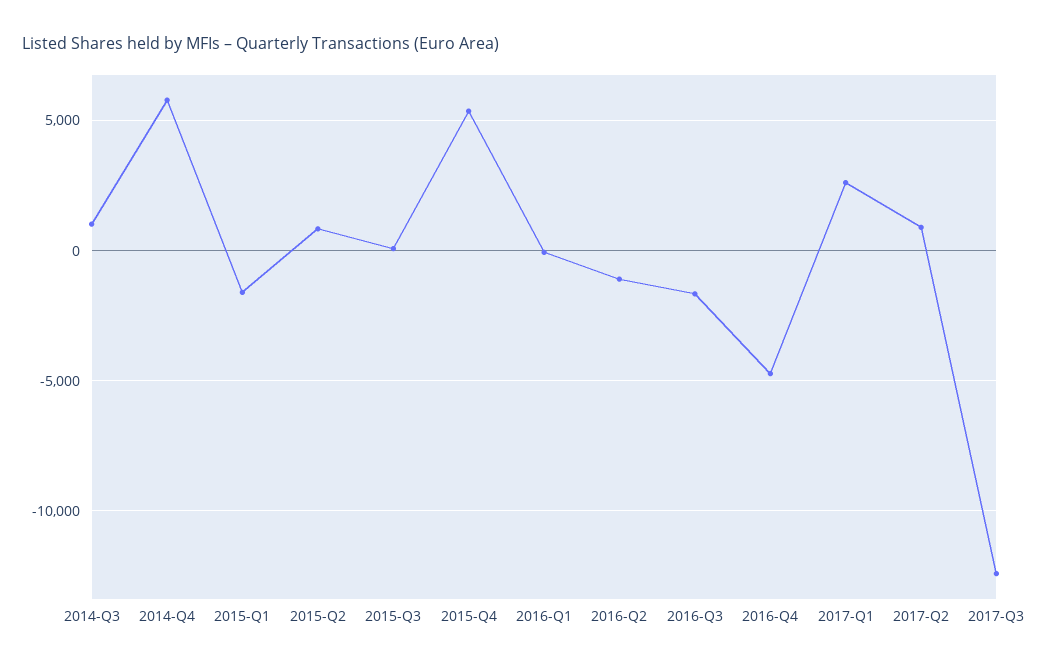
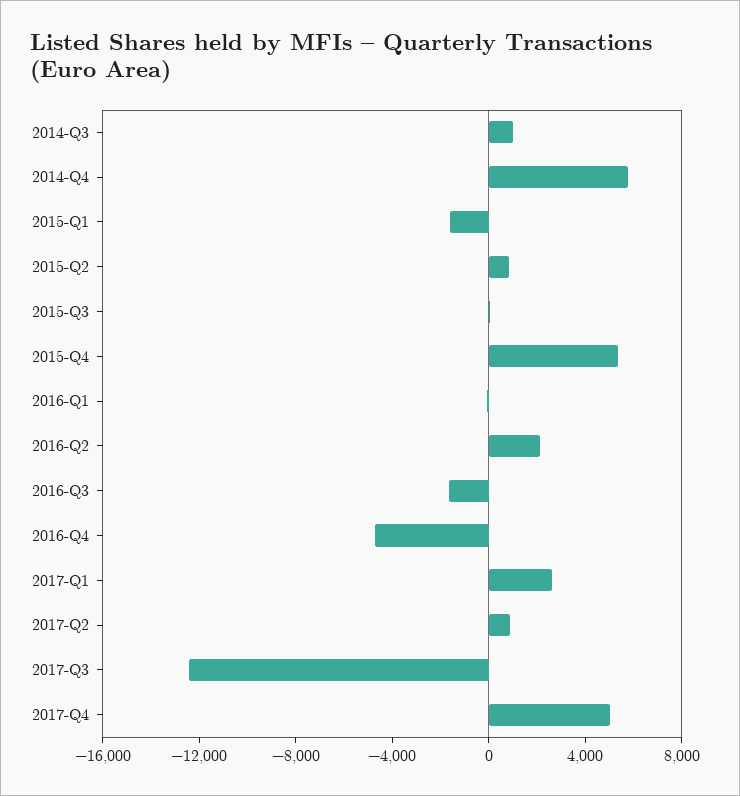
2016-Q2: -1000 -> 2000
2017-Q4: none -> 5000

